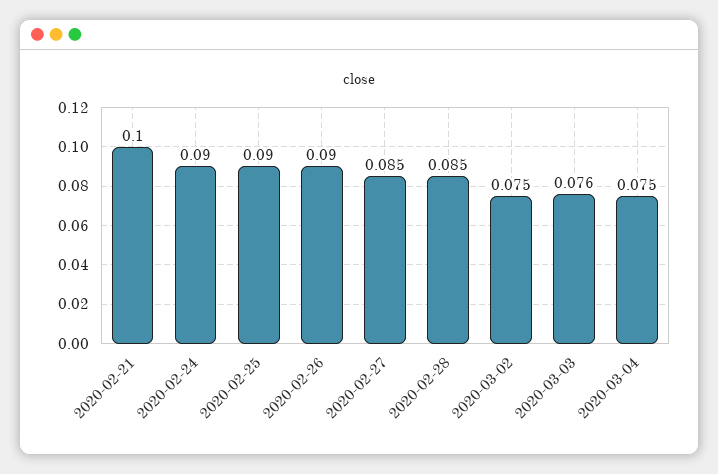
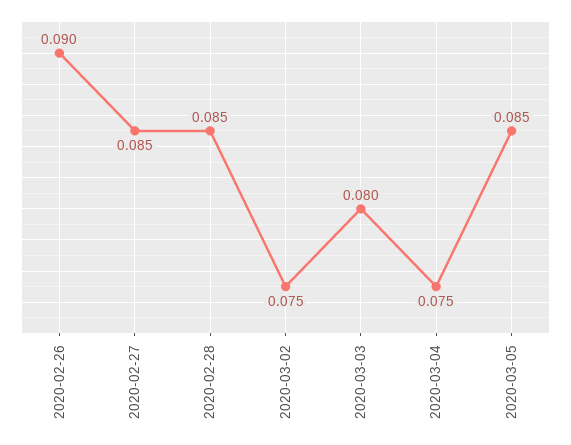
2020-02-21: 0.1 -> none
2020-02-24: 0.09 -> none
2020-02-25: 0.09 -> none
2020-03-03: 0.076 -> 0.08
2020-03-05: none -> 0.085

